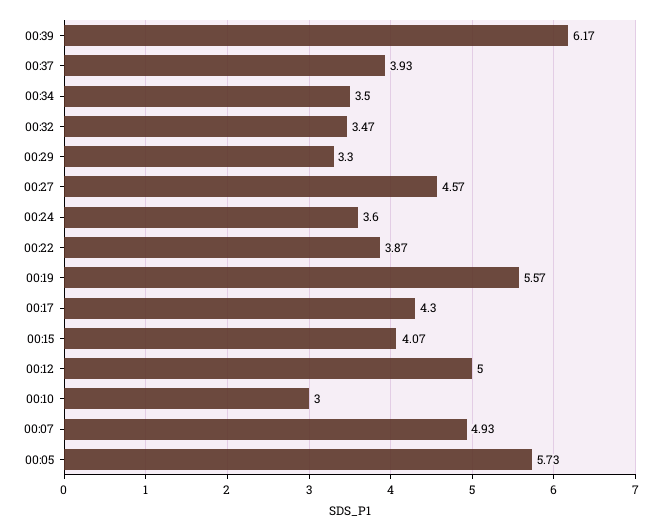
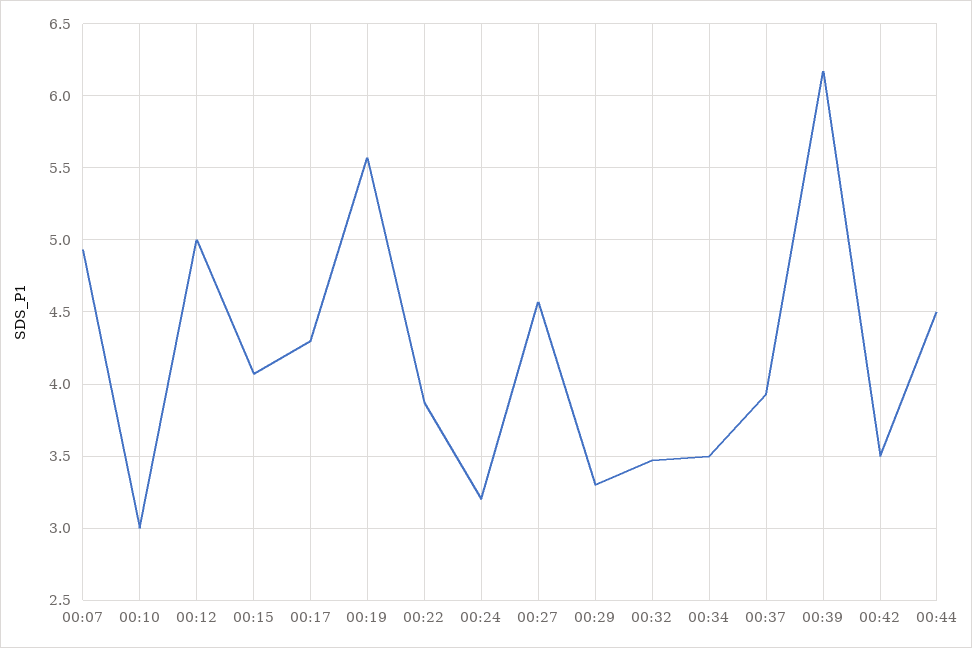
00:24: 3.6 -> 3.2
00:05: 5.73 -> none
00:42: none -> 3.5
00:44: none -> 4.5

